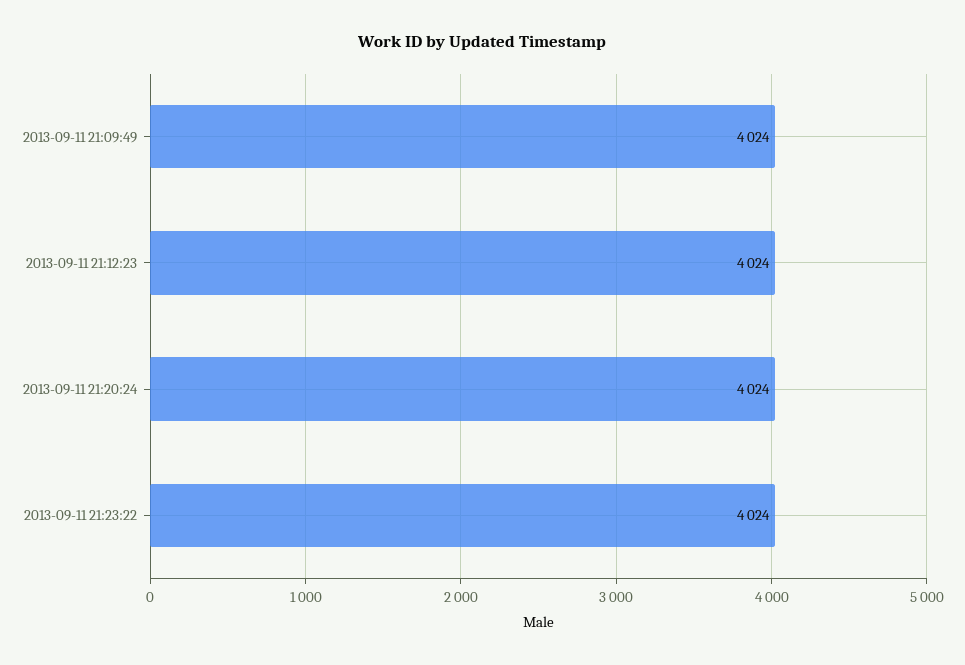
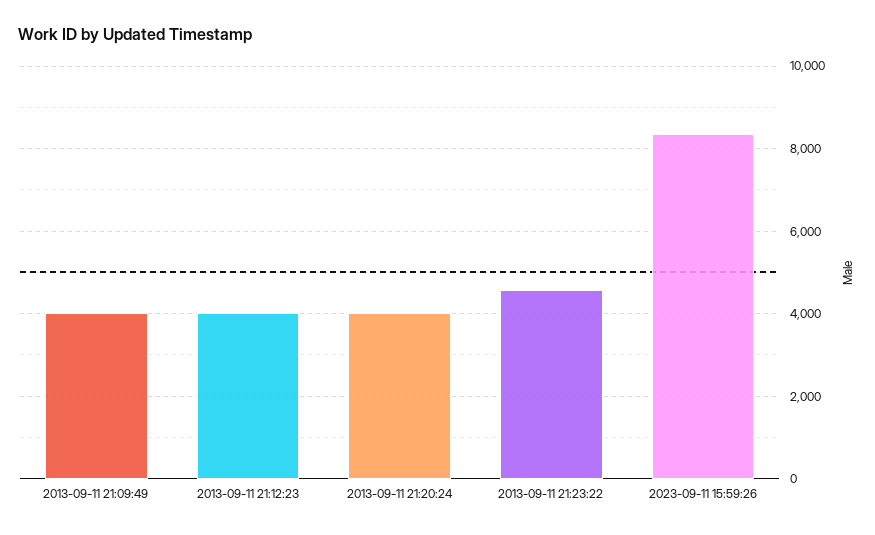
2013-09-11 21:23:22: 4024 -> 4600
2023-09-11 15:59:26: none -> 8400

